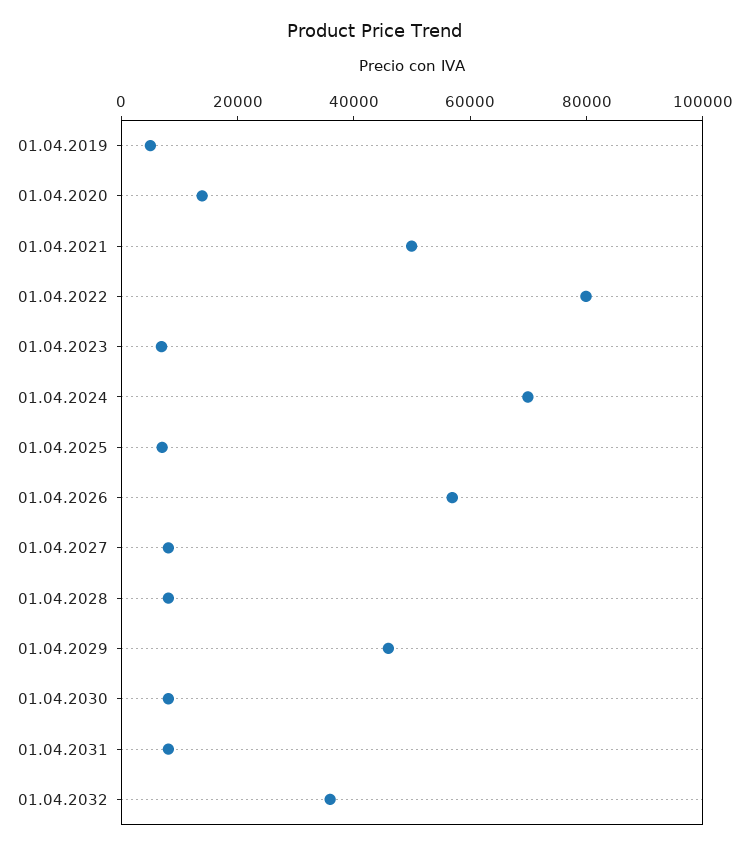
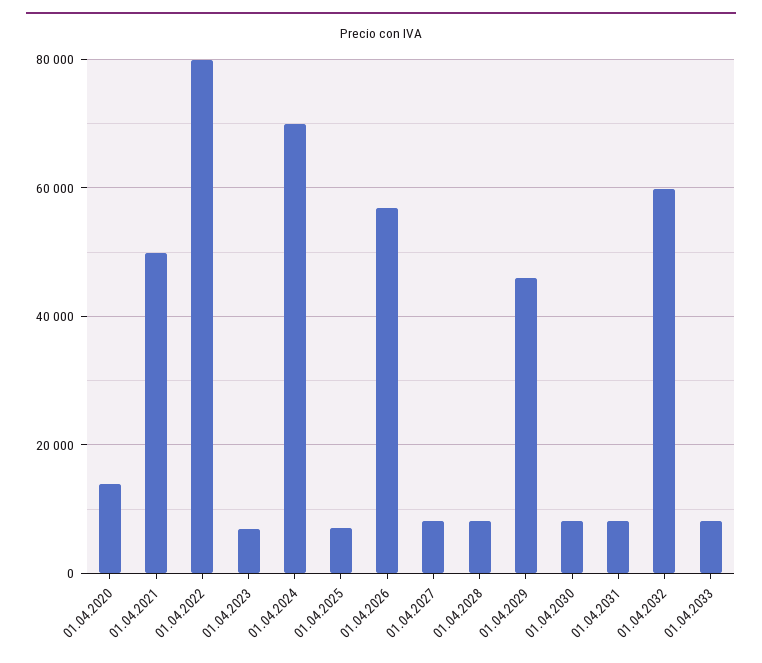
01.04.2019: 5000 -> none
01.04.2032: 35000 -> 60000
01.04.2033: none -> 8000

